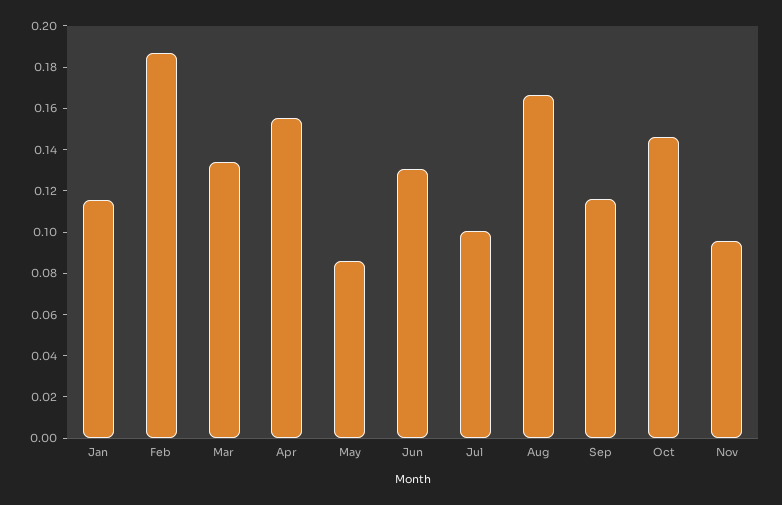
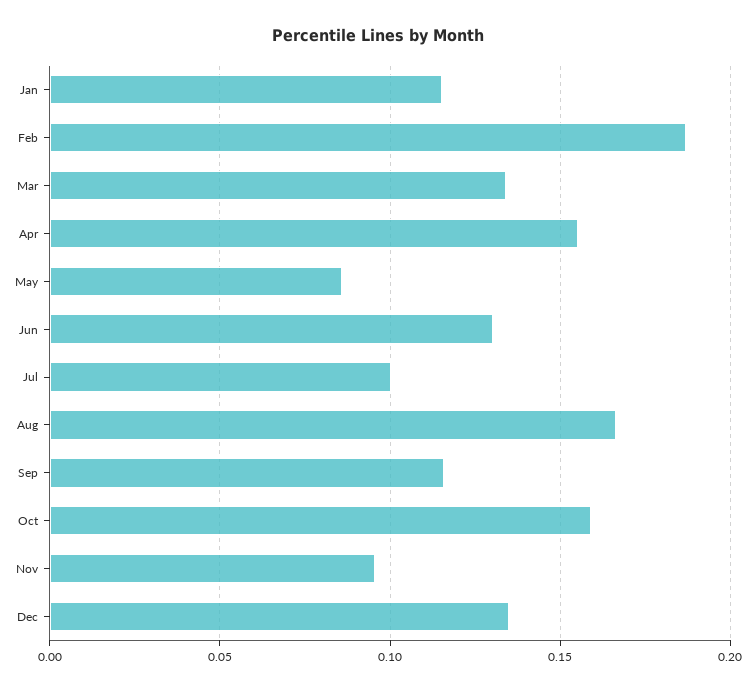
Oct: 0.145 -> 0.16
Dec: none -> 0.135

